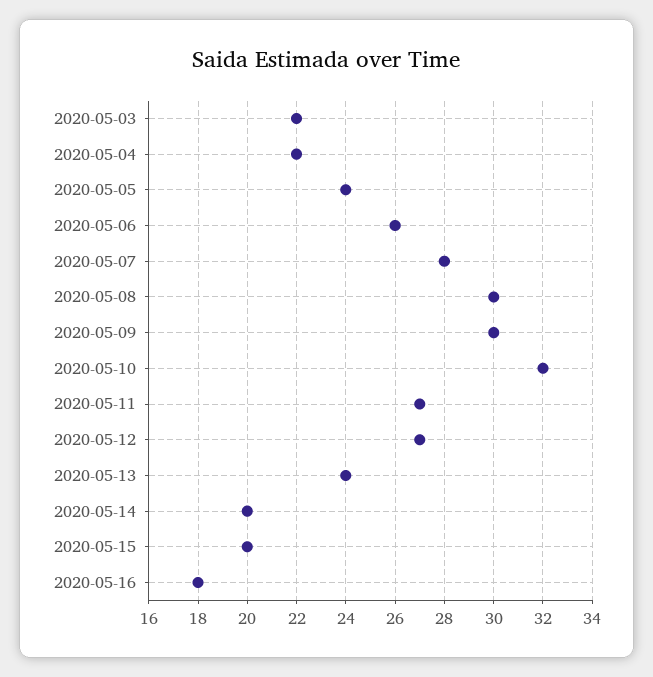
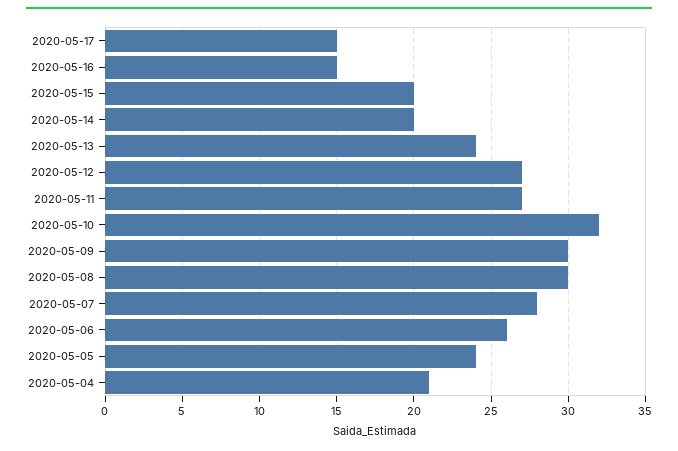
2020-05-03: 22 -> none
2020-05-04: 22 -> 21
2020-05-16: 18 -> 15
2020-05-17: none -> 15

